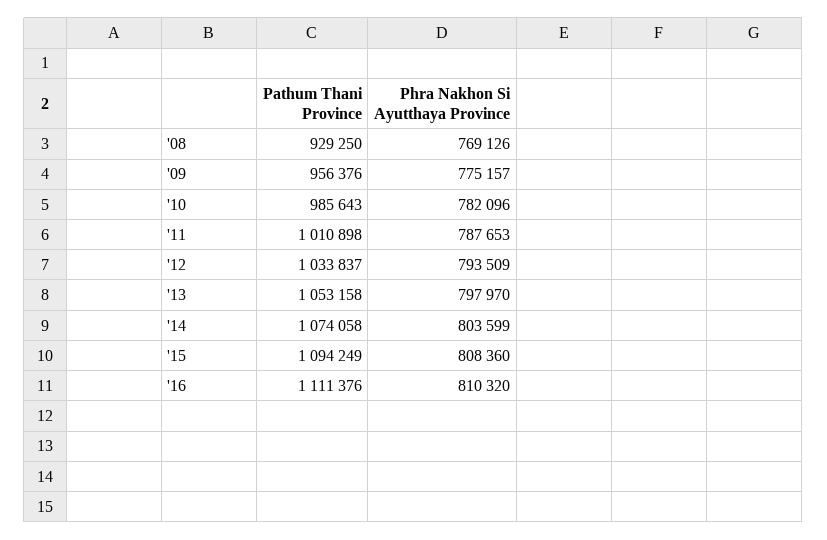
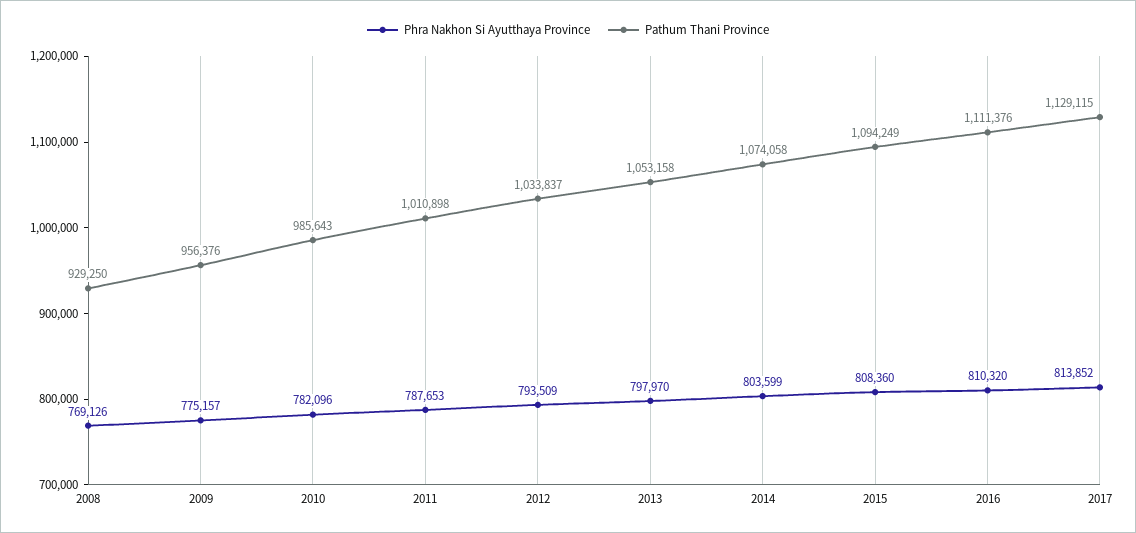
Phra Nakhon Si Ayutthaya Province, 2017: none -> 813852
Pathum Thani Province, 2017: none -> 1129115

